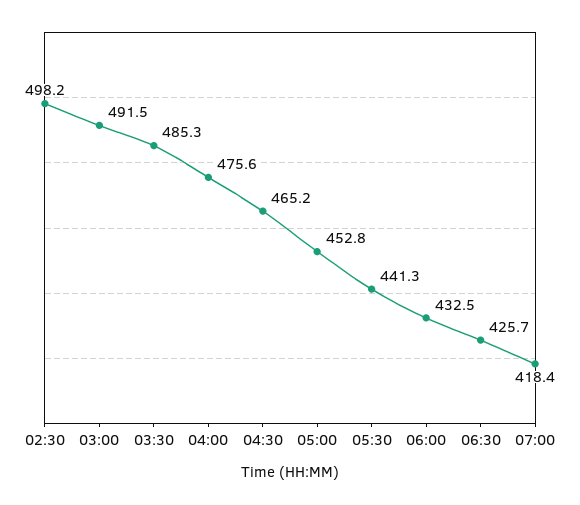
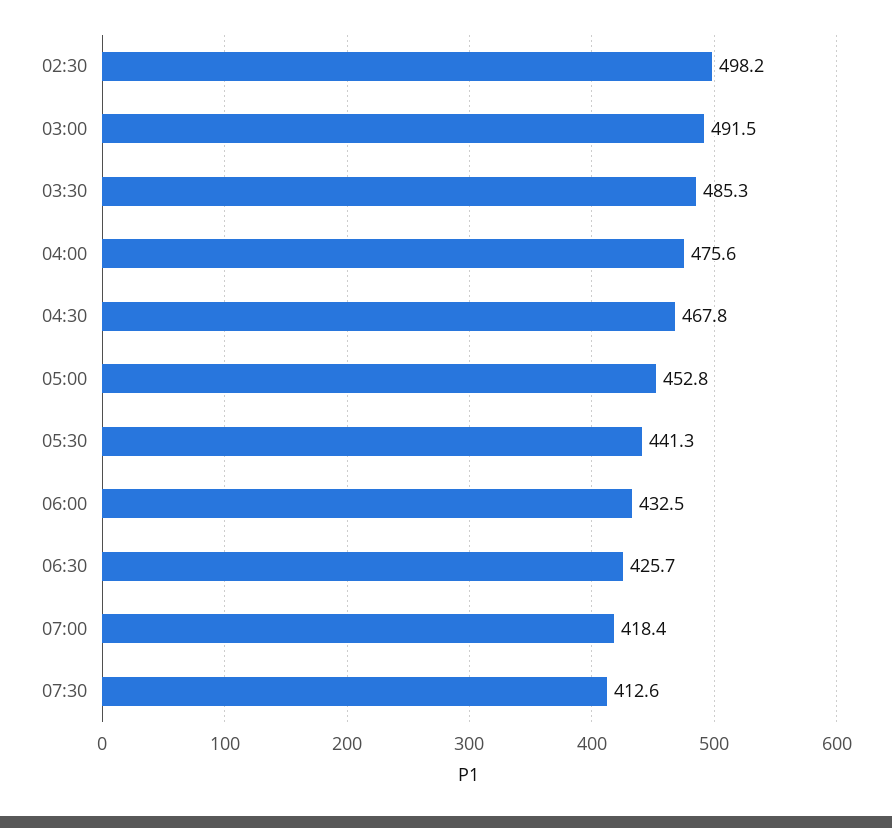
04:30: 465.2 -> 467.8
07:30: none -> 412.6

